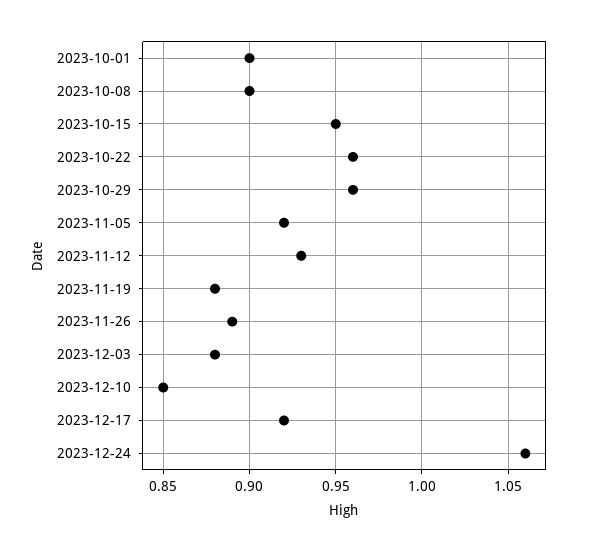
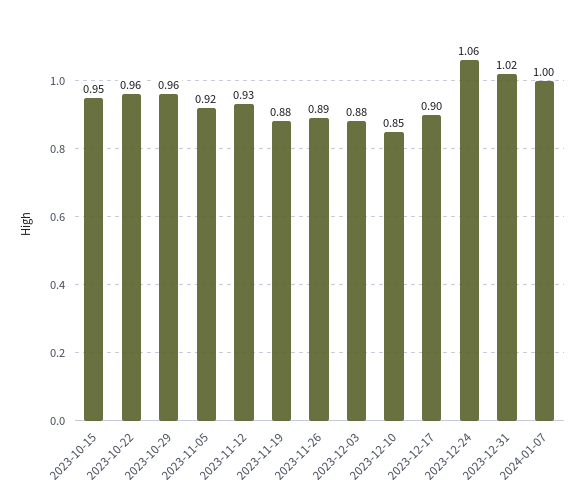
2023-10-01: 0.9 -> none
2023-10-08: 0.9 -> none
2023-12-17: 0.92 -> 0.9
2023-12-31: none -> 1.02
2024-01-07: none -> 1

